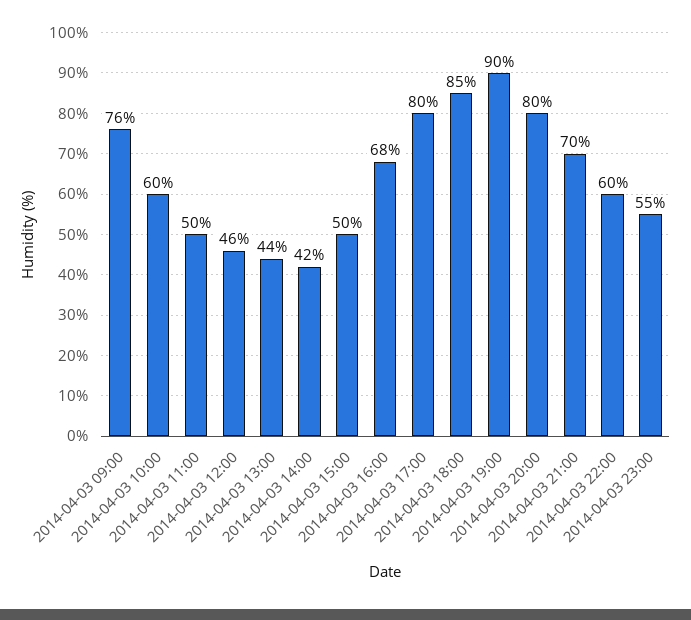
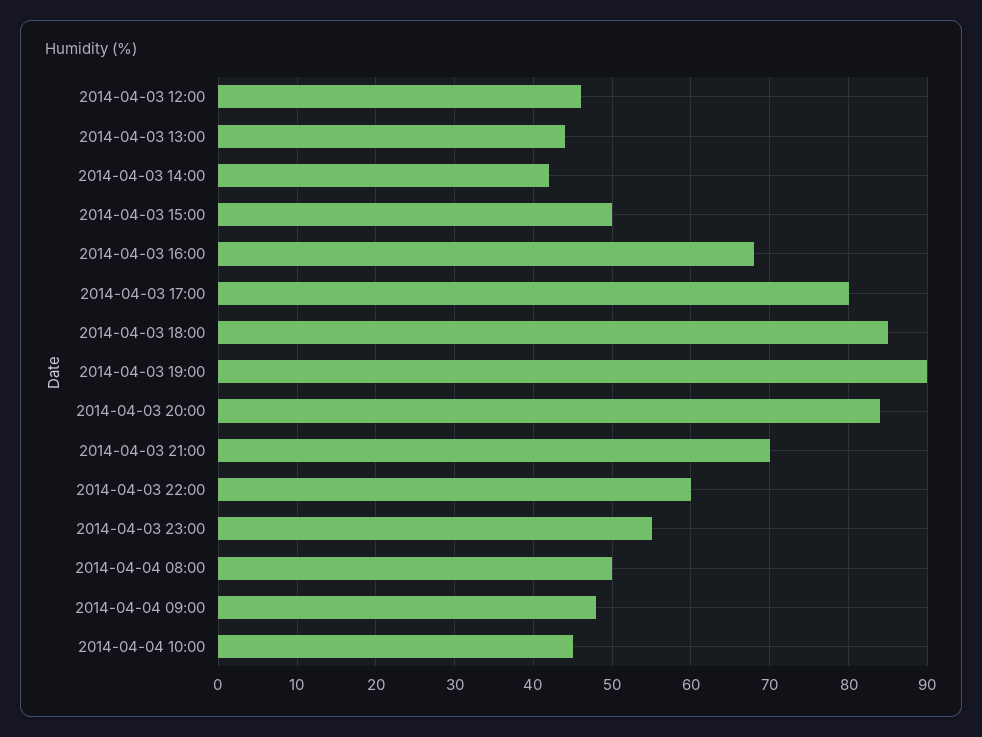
2014-04-03 09:00: 76 -> none
2014-04-03 10:00: 60 -> none
2014-04-03 11:00: 50 -> none
2014-04-03 20:00: 80 -> 84
2014-04-04 08:00: none -> 50
2014-04-04 09:00: none -> 48
2014-04-04 10:00: none -> 45

